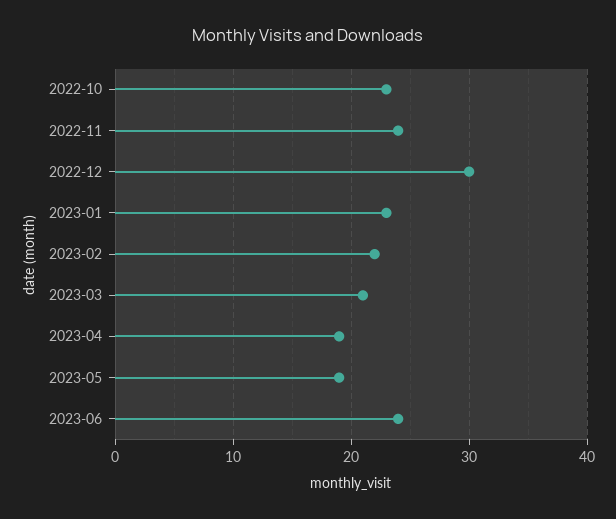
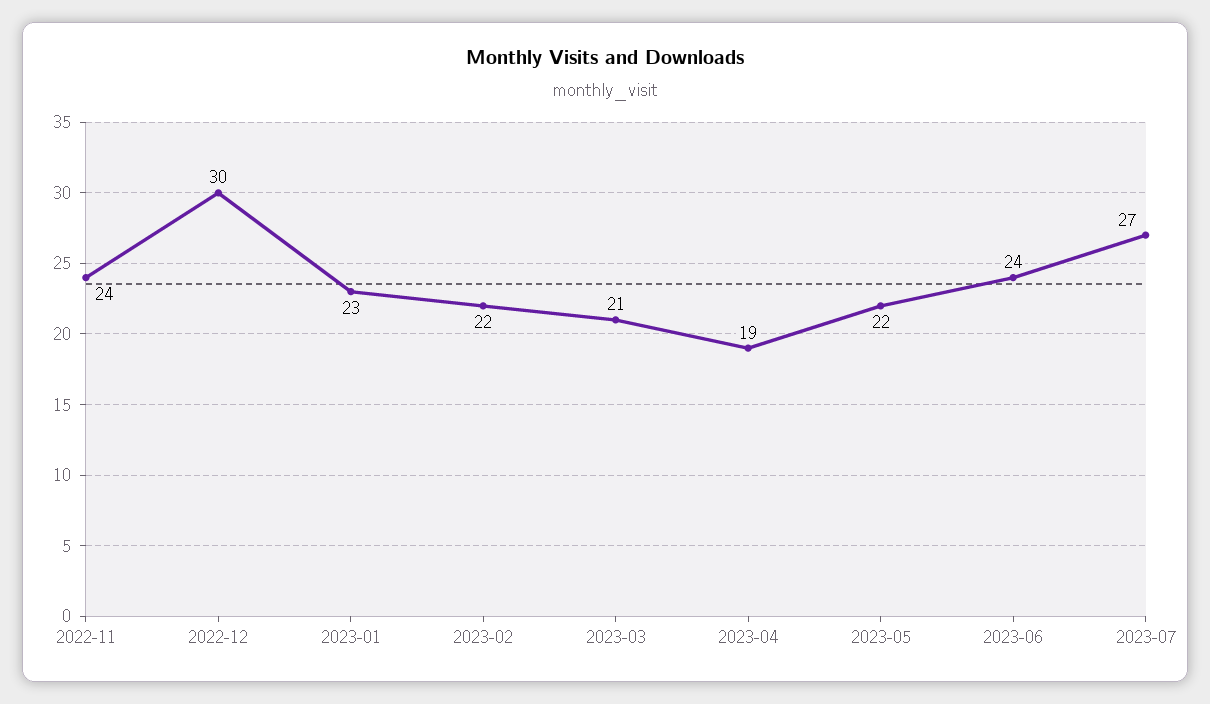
2022-10: 23 -> none
2023-05: 19 -> 22
2023-07: none -> 27

